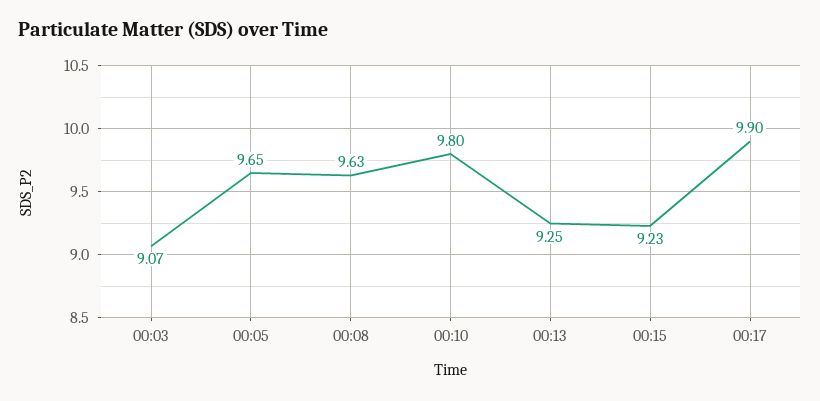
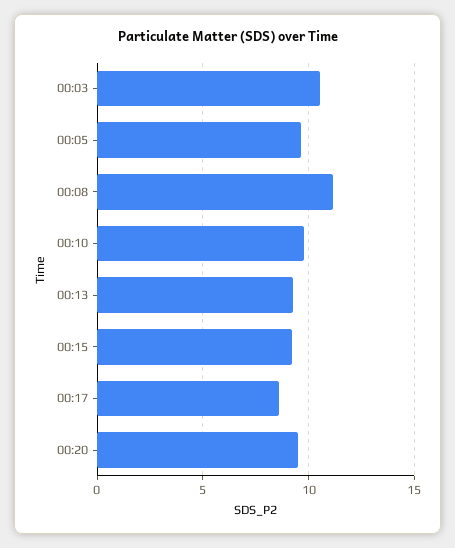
00:03: 9.07 -> 10.5
00:08: 9.63 -> 11
00:17: 9.9 -> 8.5
00:20: none -> 9.5

